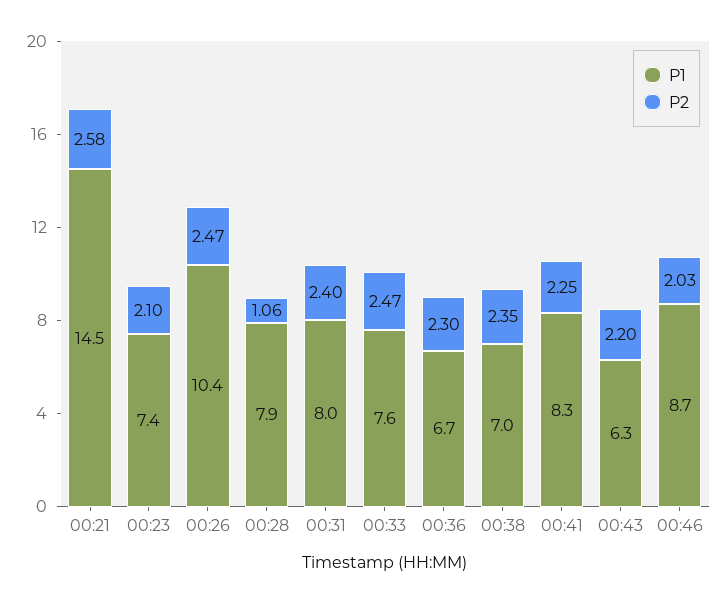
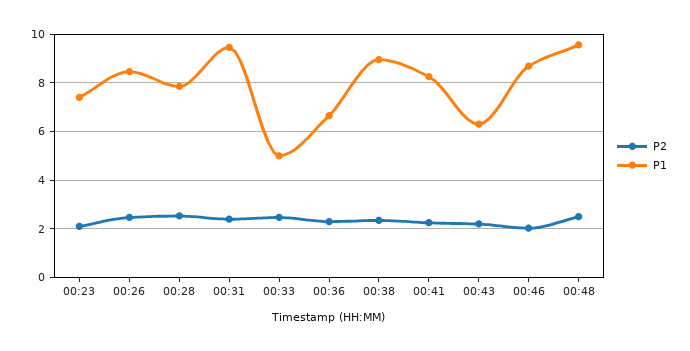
P1, 00:21: 14.5 -> none
P2, 00:21: 2.58 -> none
P1, 00:26: 10.4 -> 8.5
P2, 00:28: 1.06 -> 2.5
P1, 00:31: 8 -> 9.5
P1, 00:33: 7.6 -> 5
P1, 00:38: 7 -> 9
P2, 00:48: none -> 2.5
P1, 00:48: none -> 9.5

